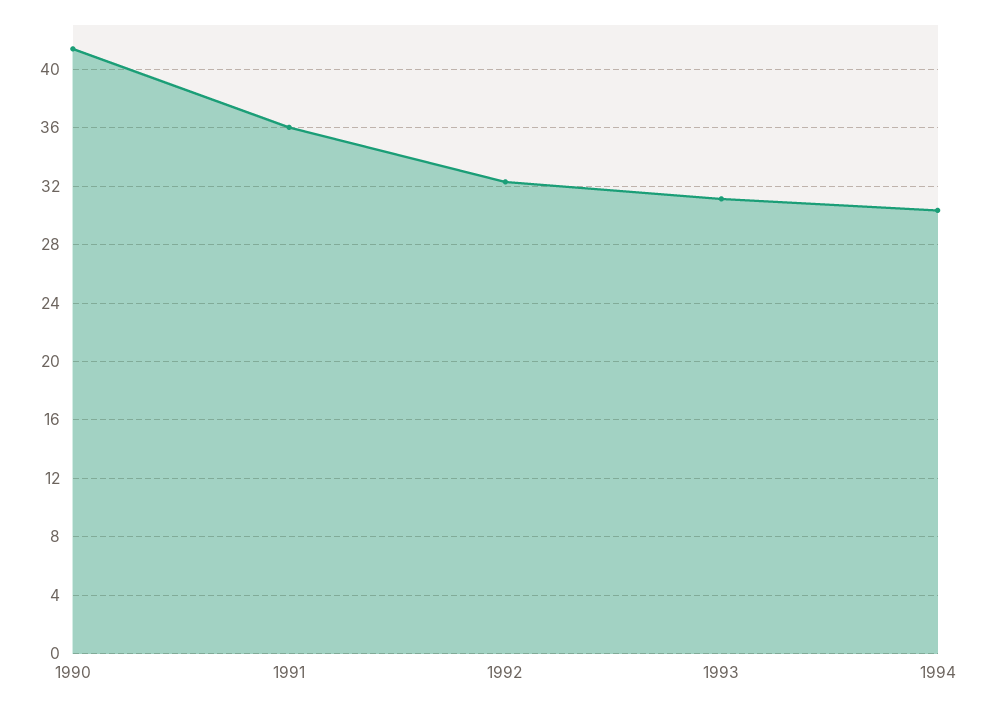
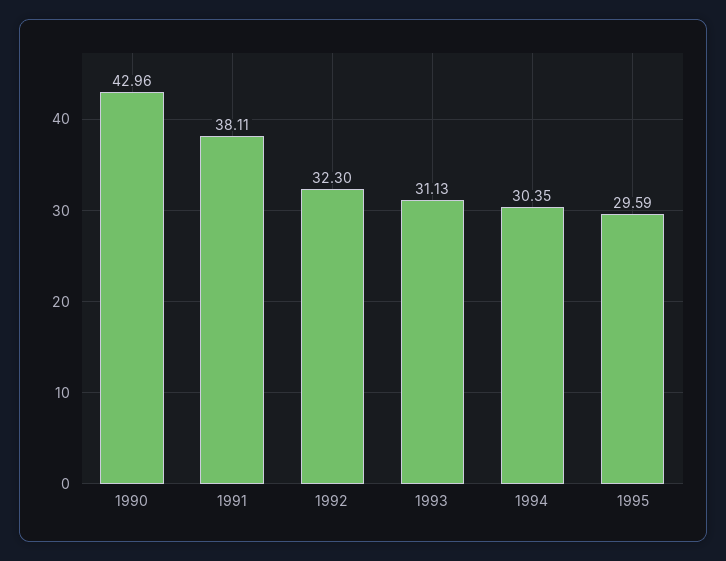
1990: 41.5 -> 42.96
1991: 36 -> 38.11
1995: none -> 29.59

